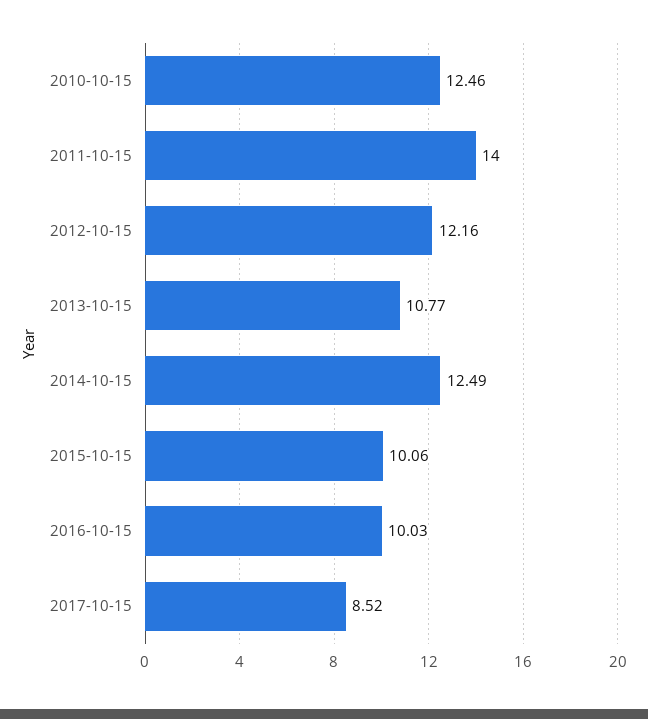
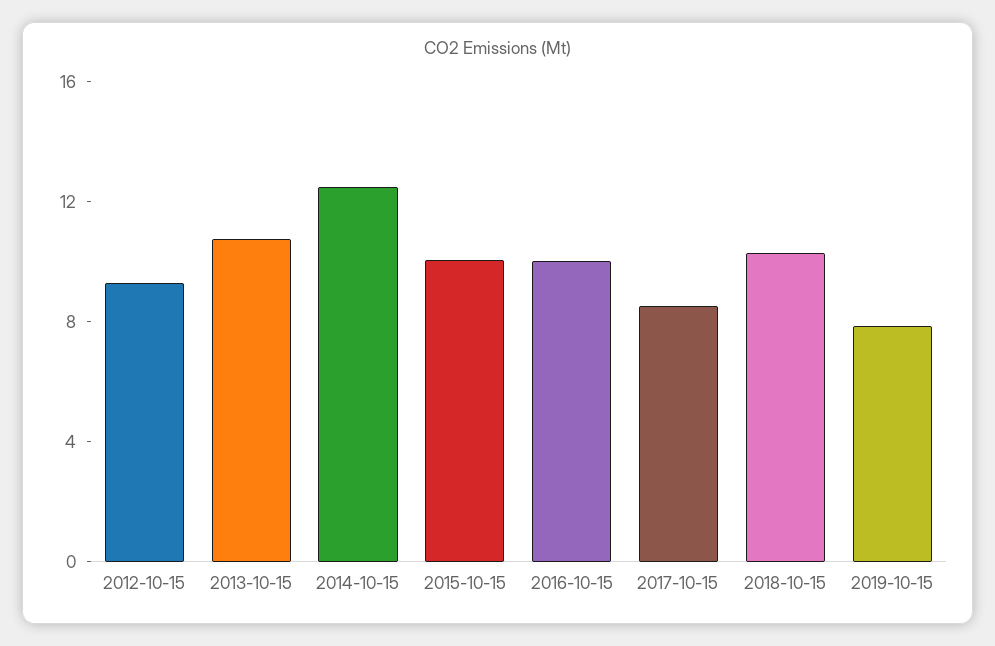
2010-10-15: 12.46 -> none
2011-10-15: 14 -> none
2012-10-15: 12.16 -> 9
2018-10-15: none -> 10
2019-10-15: none -> 8

